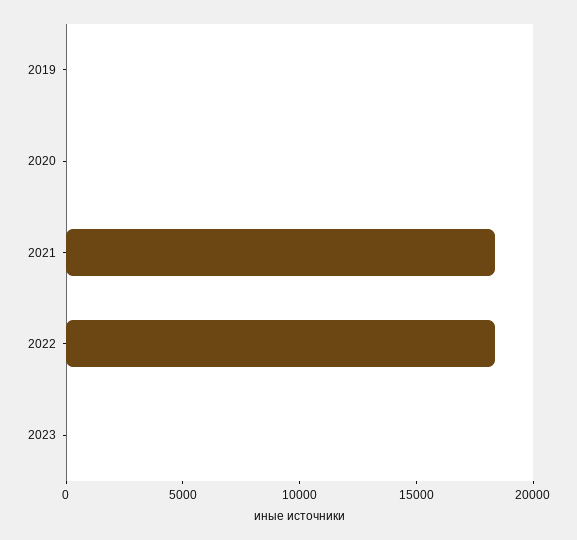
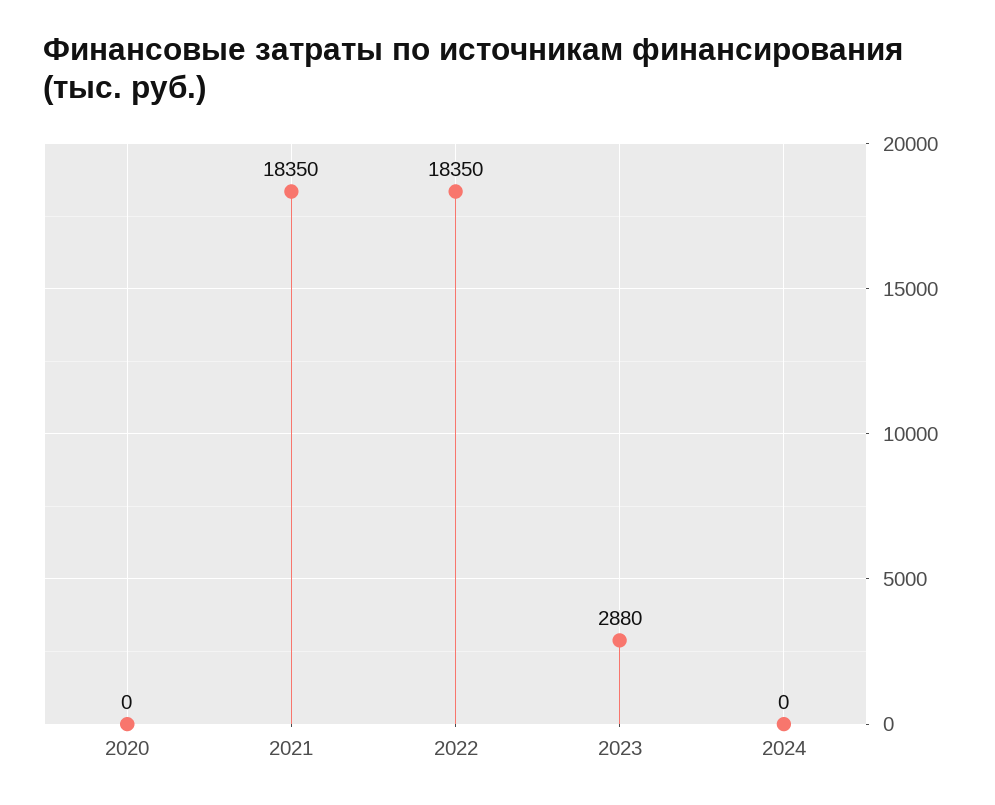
2019: 0 -> none
2023: 0 -> 2880
2024: none -> 0

